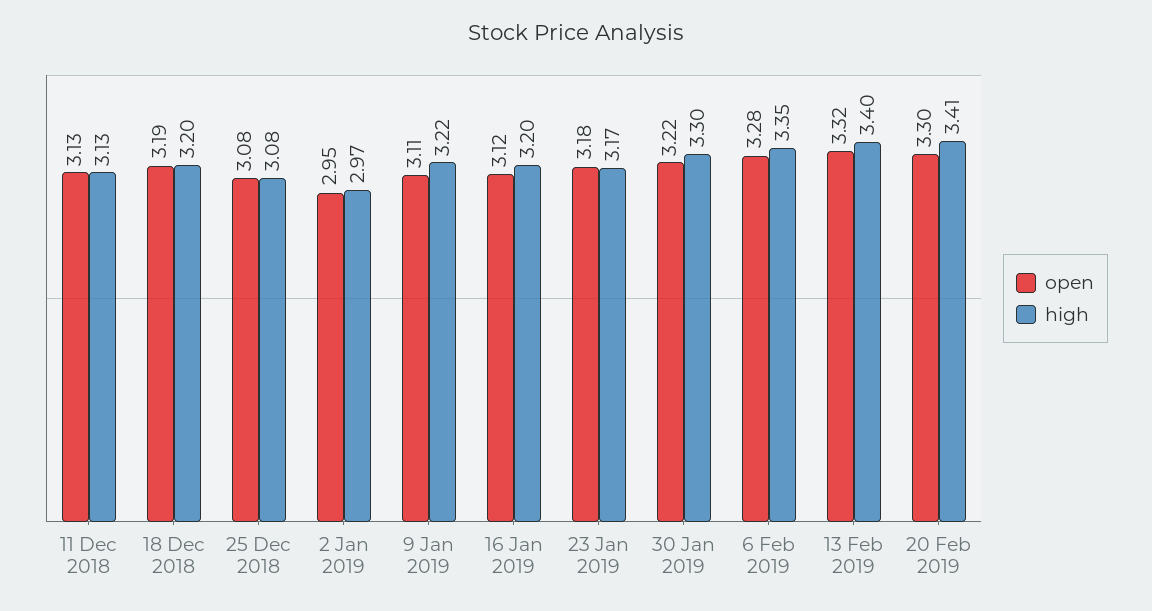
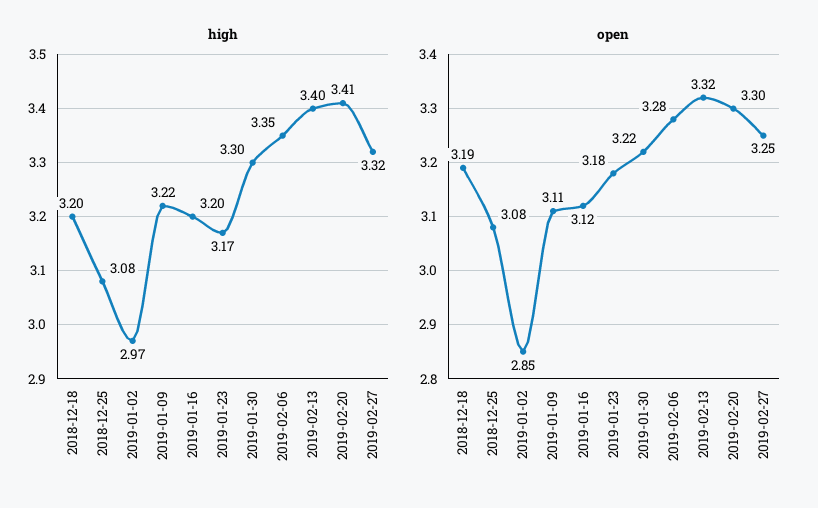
open, 11 Dec 2018: 3.13 -> none
high, 11 Dec 2018: 3.13 -> none
open, 2 Jan 2019: 2.95 -> 2.85
high, 2019-02-27: none -> 3.32
open, 2019-02-27: none -> 3.25

